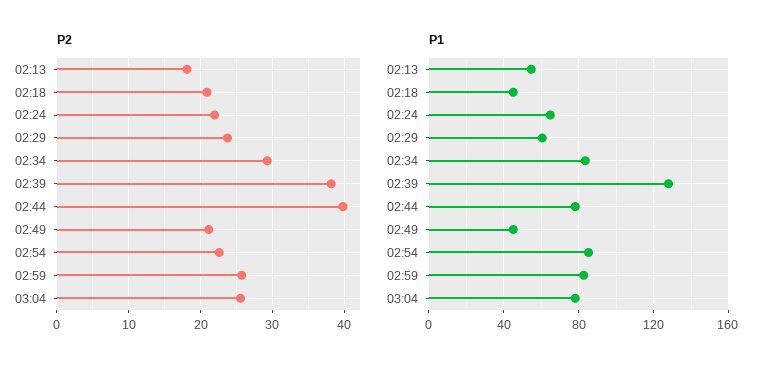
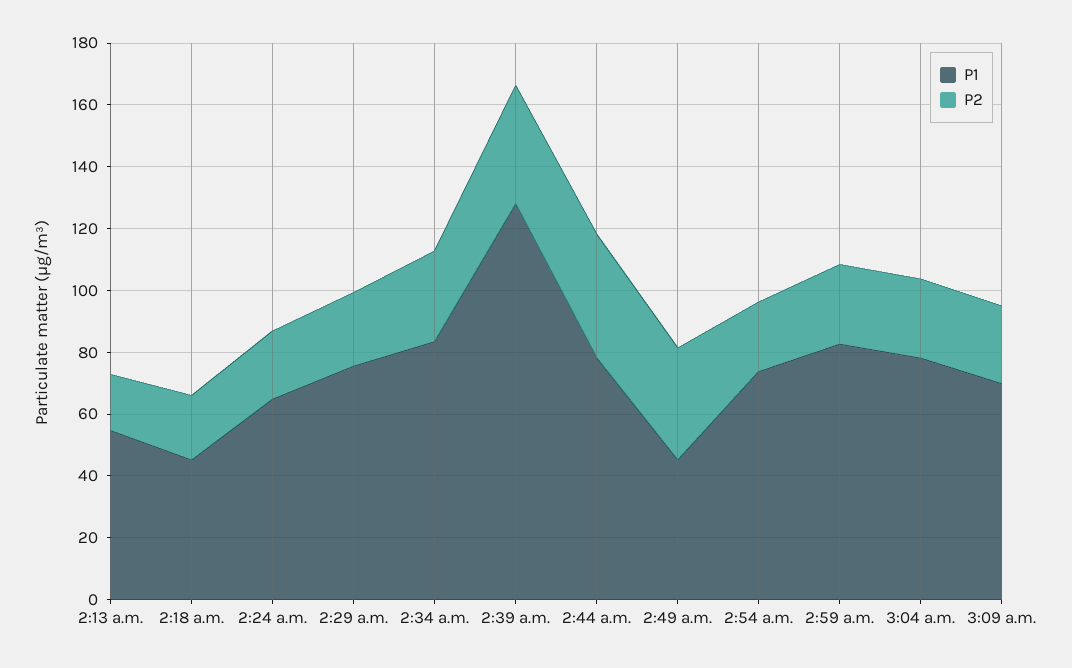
P2, 02:49: 21 -> 35
P1, 02:29: 60 -> 75
P1, 02:54: 85 -> 75
P1, 3:09 a.m.: none -> 70
P2, 3:09 a.m.: none -> 25

